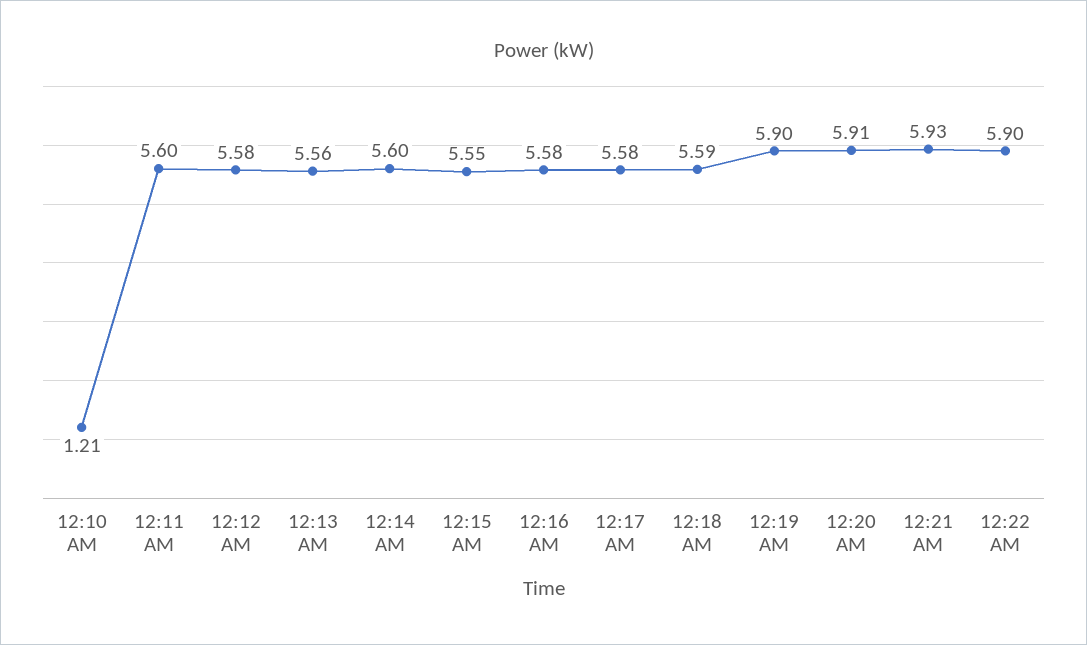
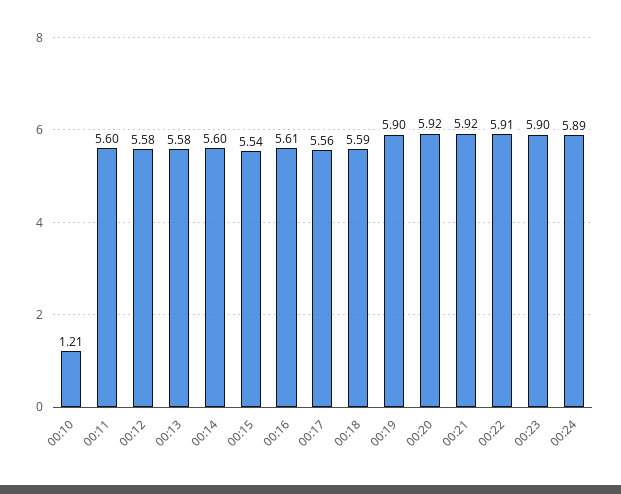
12:13 AM: 5.56 -> 5.58
12:15 AM: 5.55 -> 5.54
12:16 AM: 5.58 -> 5.61
12:17 AM: 5.58 -> 5.56
12:20 AM: 5.91 -> 5.92
12:21 AM: 5.93 -> 5.92
12:22 AM: 5.9 -> 5.91
00:23: none -> 5.9
00:24: none -> 5.89

